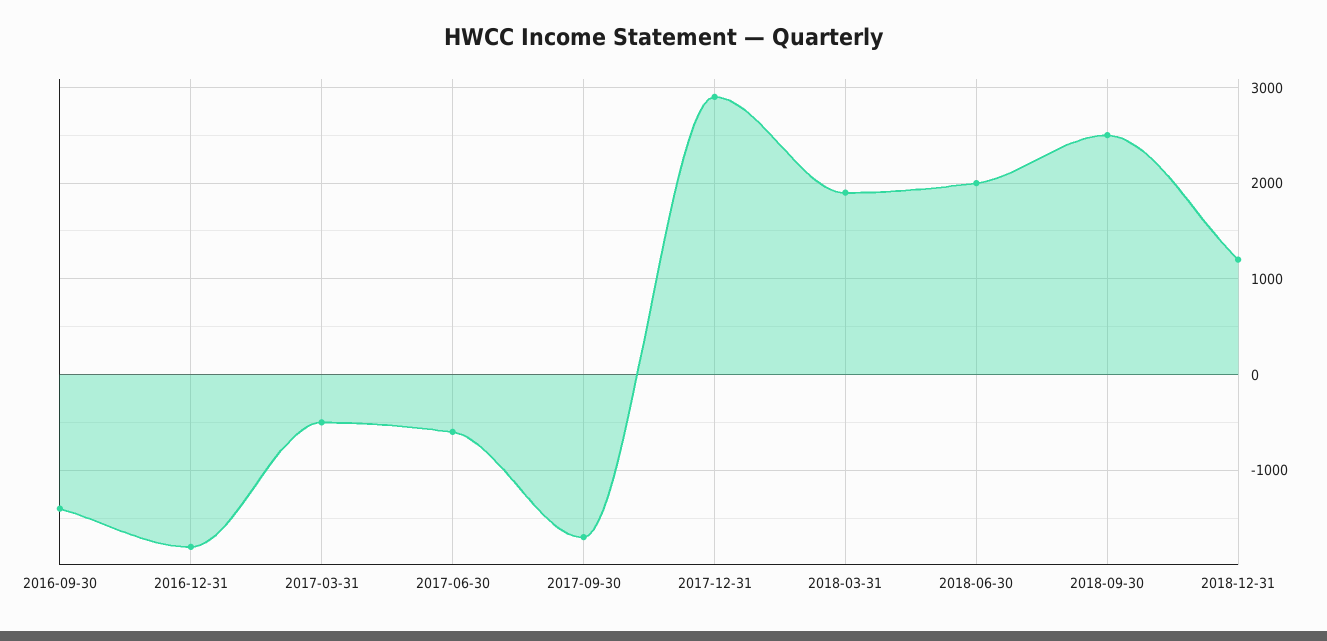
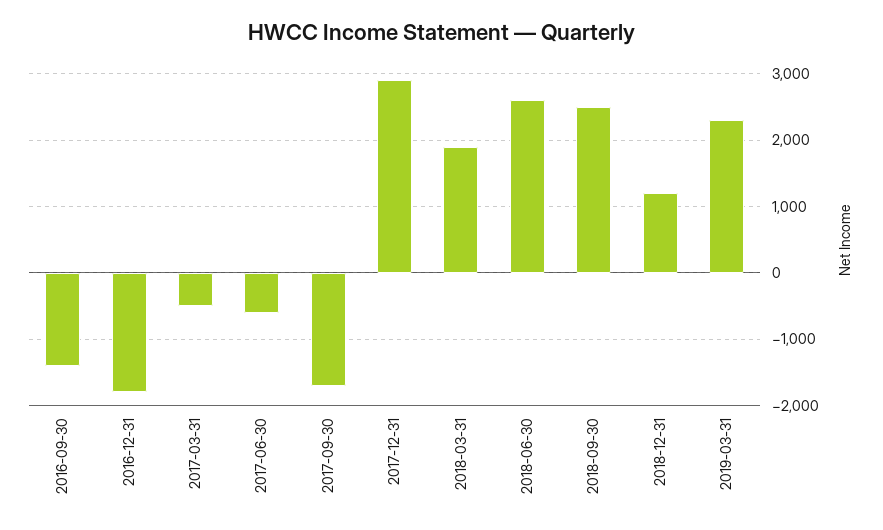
2018-06-30: 2000 -> 2600
2019-03-31: none -> 2300

